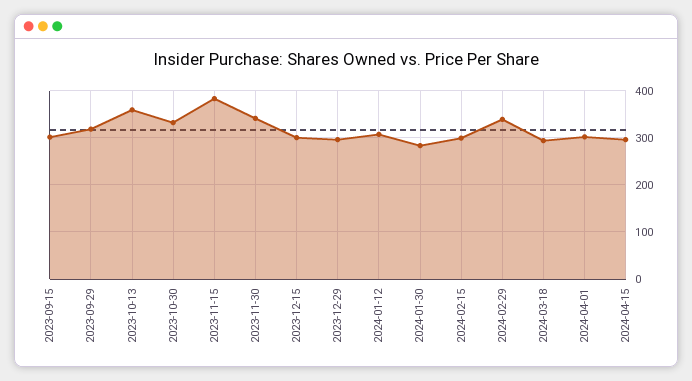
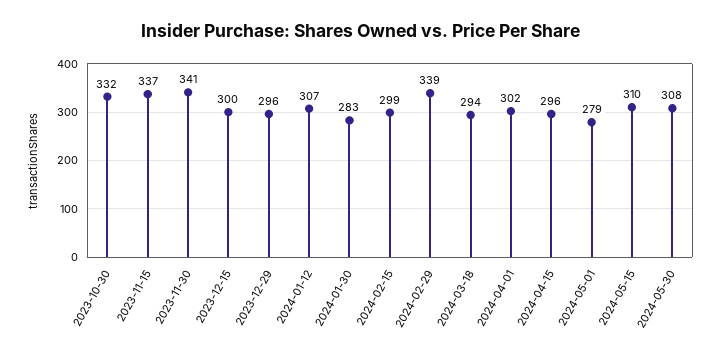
2023-09-15: 300 -> none
2023-09-29: 320 -> none
2023-10-13: 360 -> none
2023-11-15: 380 -> 337
2024-05-01: none -> 279
2024-05-15: none -> 310
2024-05-30: none -> 308

